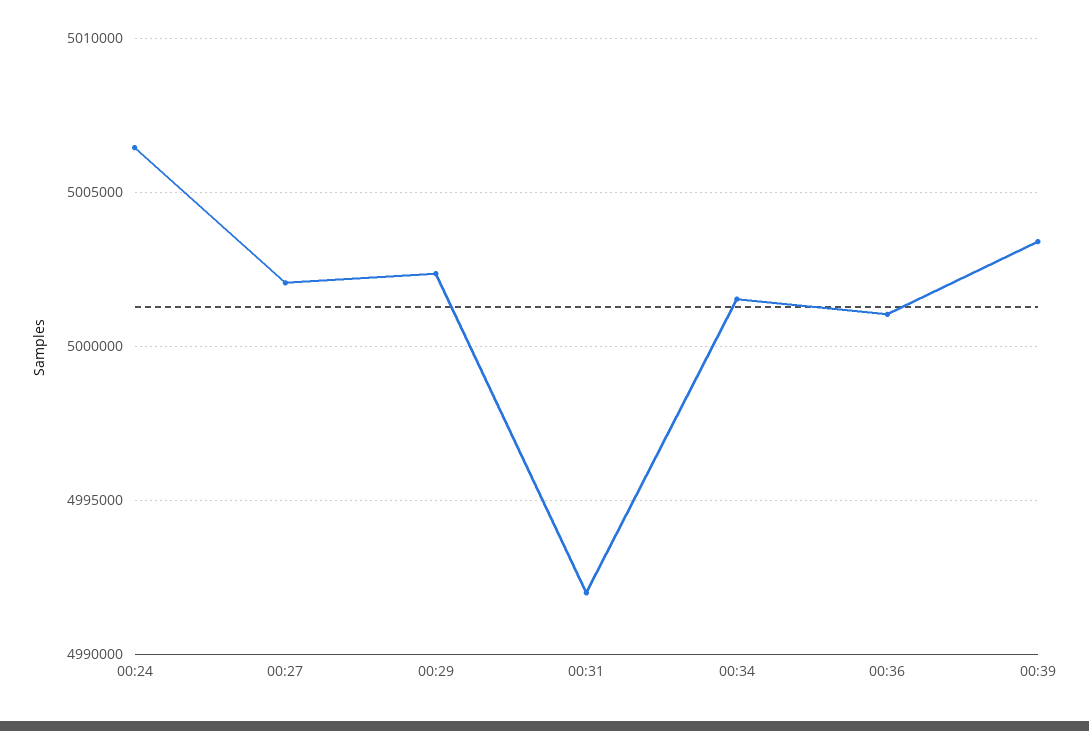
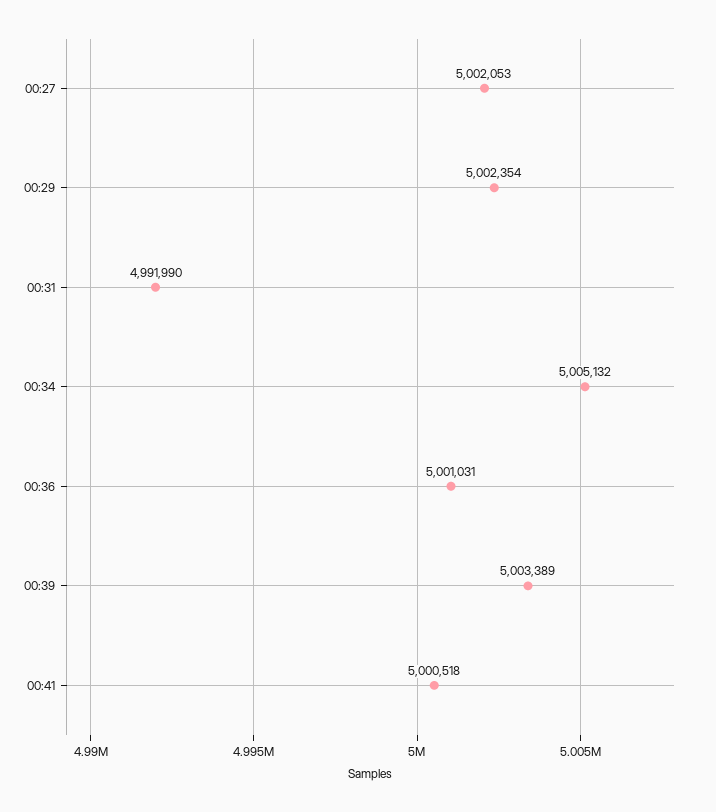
00:24: 5006500 -> none
00:34: 5001500 -> 5005132
00:41: none -> 5000518

